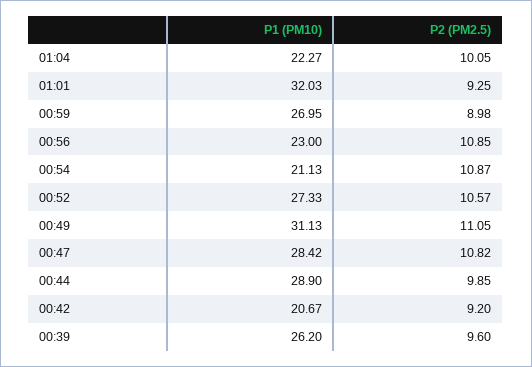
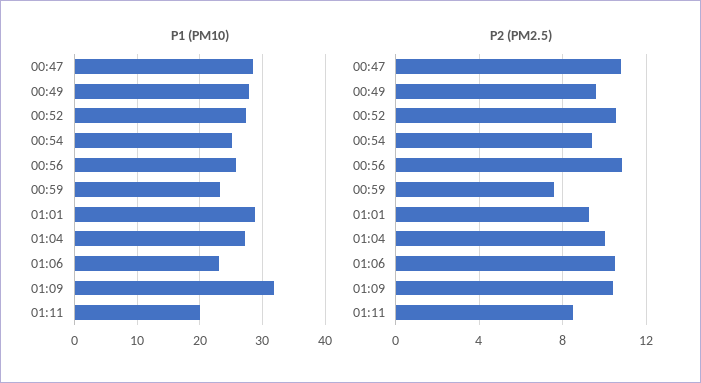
P1 (PM10), 01:04: 22.27 -> 27
P1 (PM10), 01:01: 32.03 -> 29
P1 (PM10), 00:59: 26.95 -> 23
P2 (PM2.5), 00:59: 8.98 -> 7.5
P1 (PM10), 00:56: 23 -> 26
P1 (PM10), 00:54: 21.13 -> 25
P2 (PM2.5), 00:54: 10.87 -> 9.5
P1 (PM10), 00:49: 31.13 -> 28
P2 (PM2.5), 00:49: 11.05 -> 9.5
P1 (PM10), 00:44: 28.9 -> none
P2 (PM2.5), 00:44: 9.85 -> none
P1 (PM10), 00:42: 20.67 -> none
P2 (PM2.5), 00:42: 9.2 -> none
P1 (PM10), 00:39: 26.2 -> none
P2 (PM2.5), 00:39: 9.6 -> none
P1 (PM10), 01:06: none -> 23
P1 (PM10), 01:09: none -> 32
P1 (PM10), 01:11: none -> 20
P2 (PM2.5), 01:06: none -> 10.5
P2 (PM2.5), 01:09: none -> 10.5
P2 (PM2.5), 01:11: none -> 8.5

